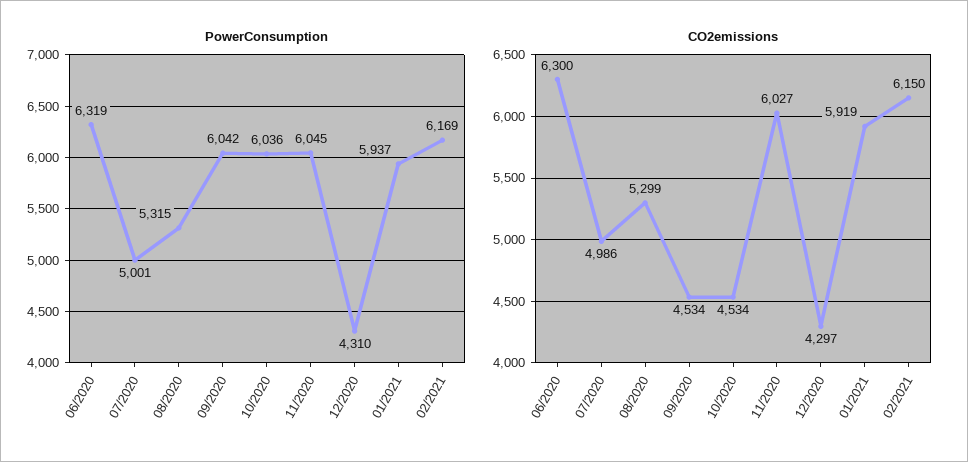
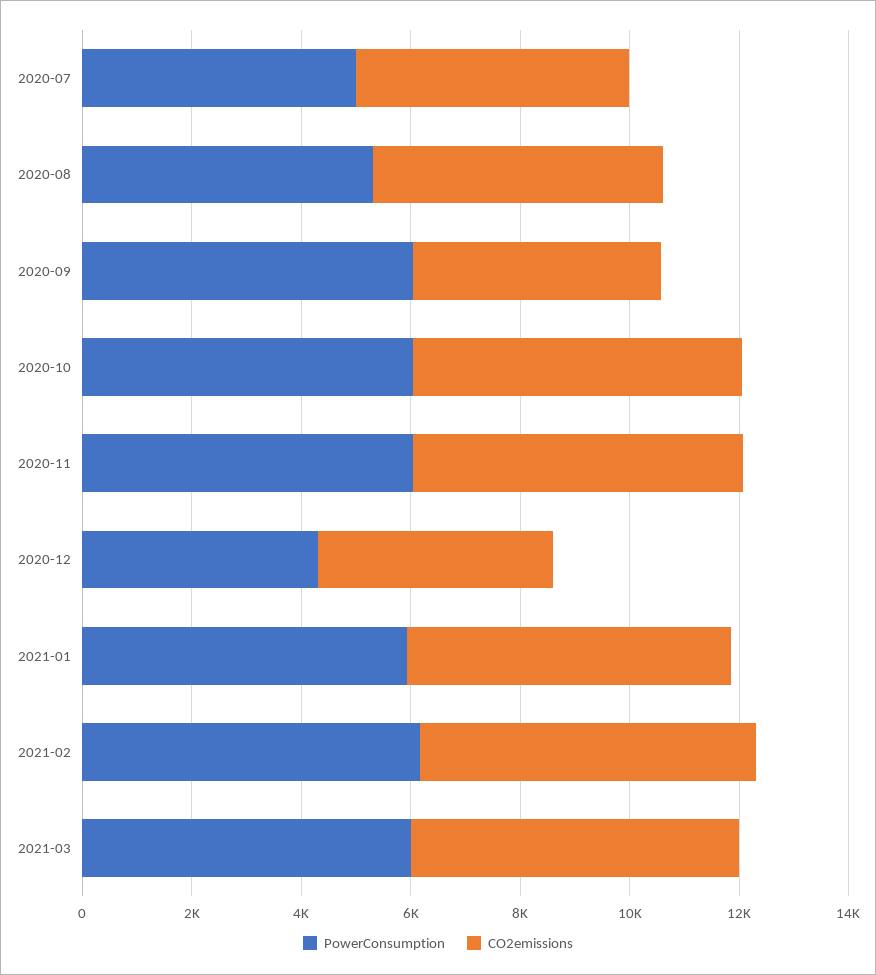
PowerConsumption, 06/2020: 6319 -> none
CO2emissions, 06/2020: 6300 -> none
CO2emissions, 10/2020: 4534 -> 6000
PowerConsumption, 2021-03: none -> 6000
CO2emissions, 2021-03: none -> 6000

